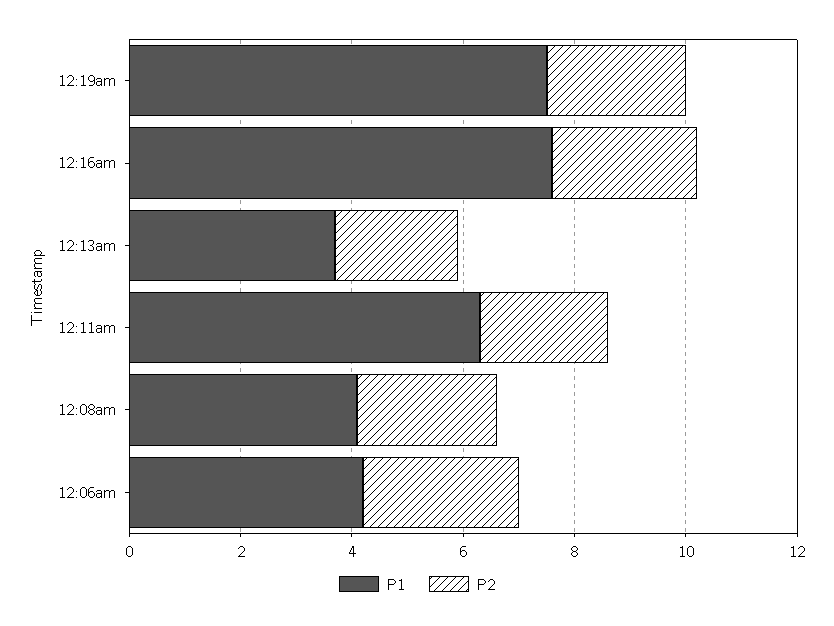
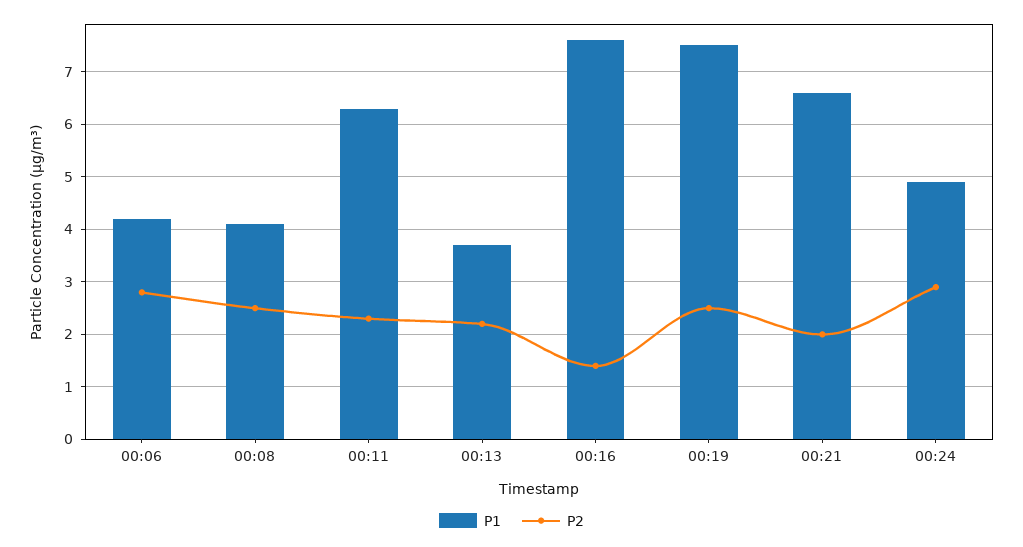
P2, 12:16am: 2.5 -> 1.5
P1, 00:21: none -> 6.5
P2, 00:21: none -> 2
P1, 00:24: none -> 5
P2, 00:24: none -> 3

